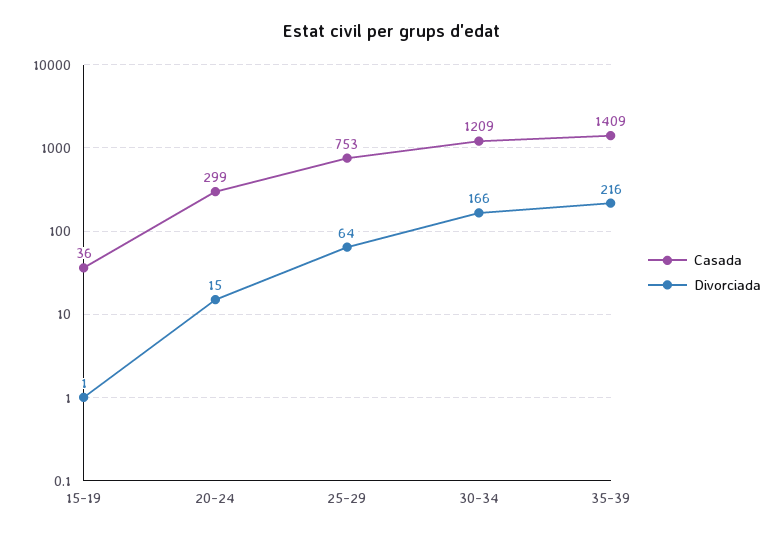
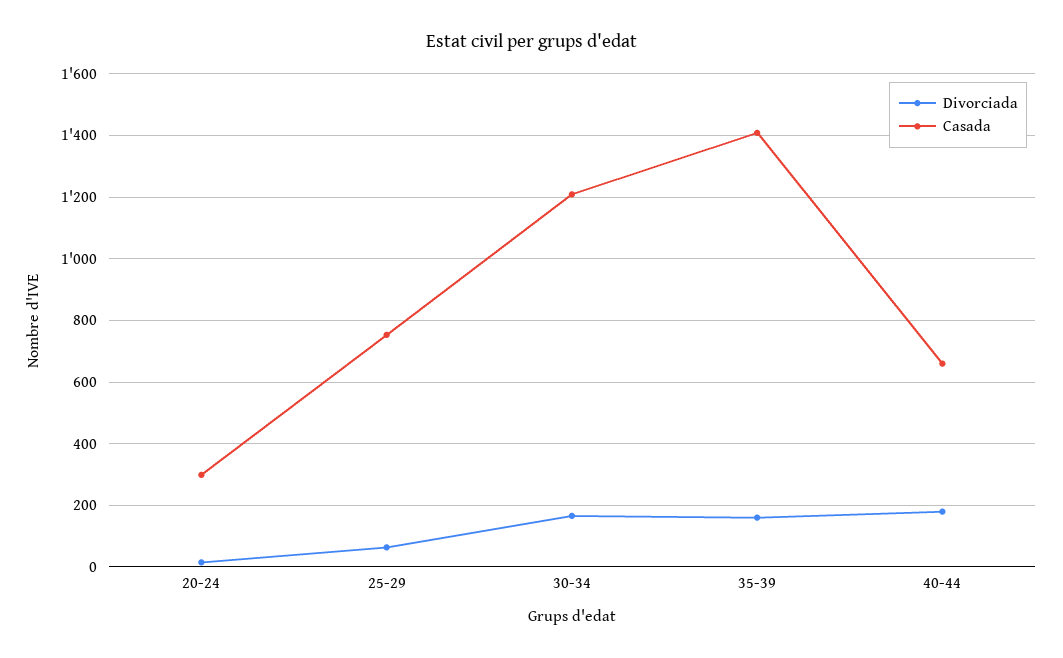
Casada, 15-19: 36 -> none
Divorciada, 15-19: 1 -> none
Divorciada, 35-39: 216 -> 160
Divorciada, 40-44: none -> 180
Casada, 40-44: none -> 660

